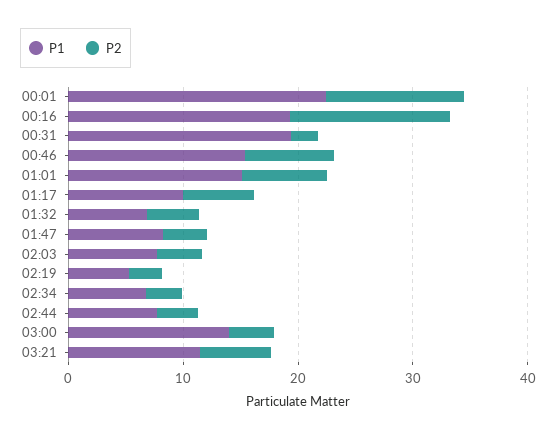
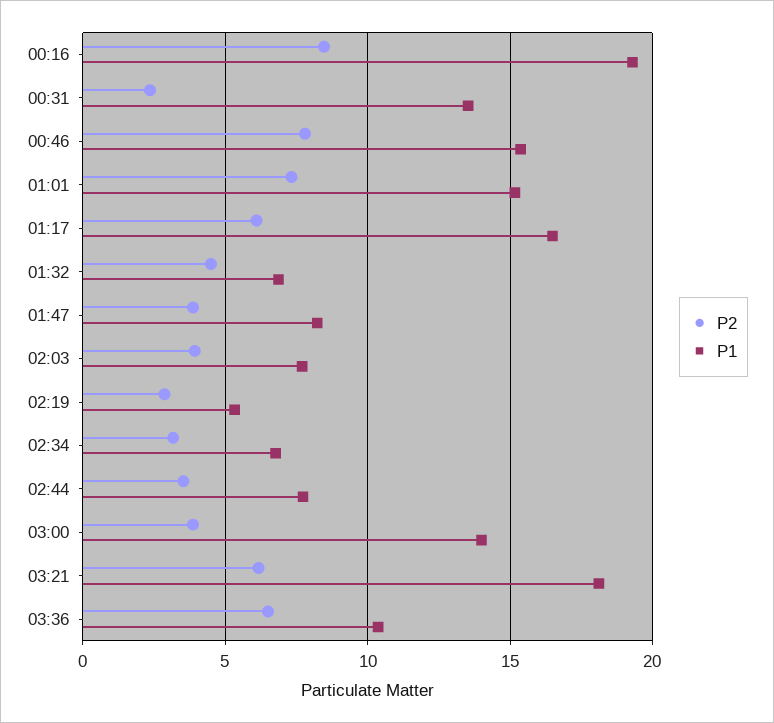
P1, 00:01: 22 -> none
P2, 00:01: 12 -> none
P2, 00:16: 14 -> 8.5
P1, 00:31: 20 -> 13.5
P1, 01:17: 10 -> 16.5
P1, 03:21: 12 -> 18
P2, 03:36: none -> 6.5
P1, 03:36: none -> 10.5

